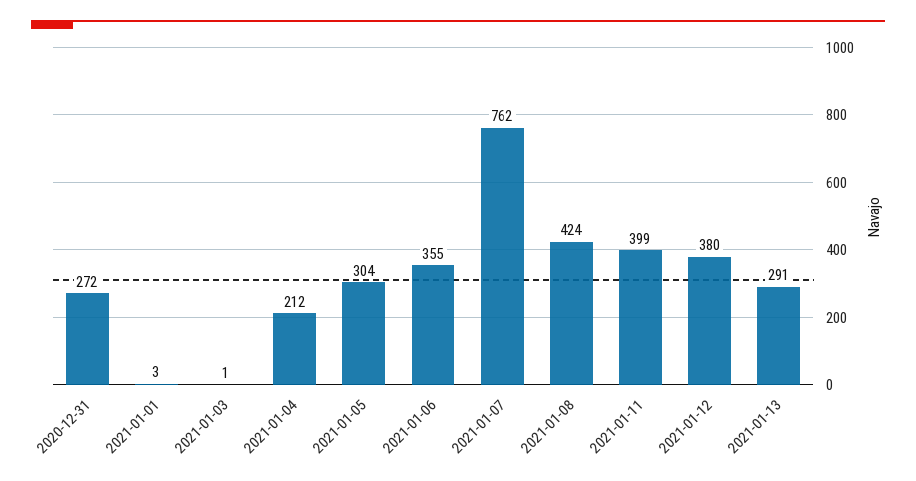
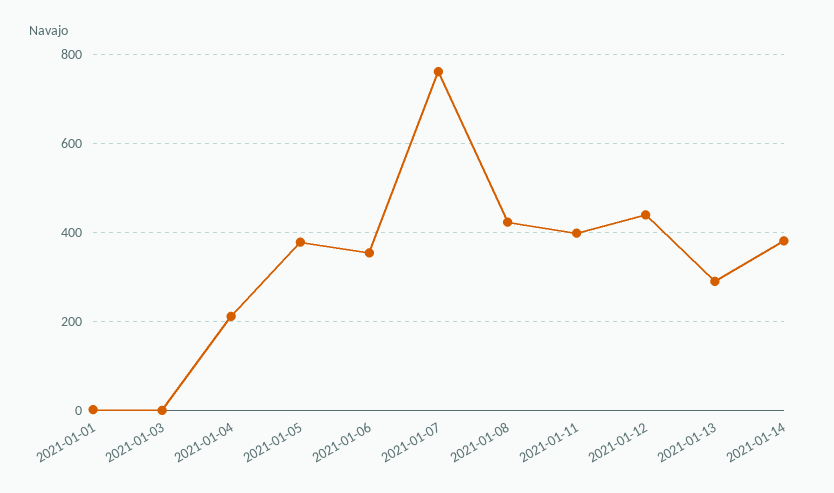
2020-12-31: 272 -> none
2021-01-05: 304 -> 380
2021-01-12: 380 -> 440
2021-01-14: none -> 380

